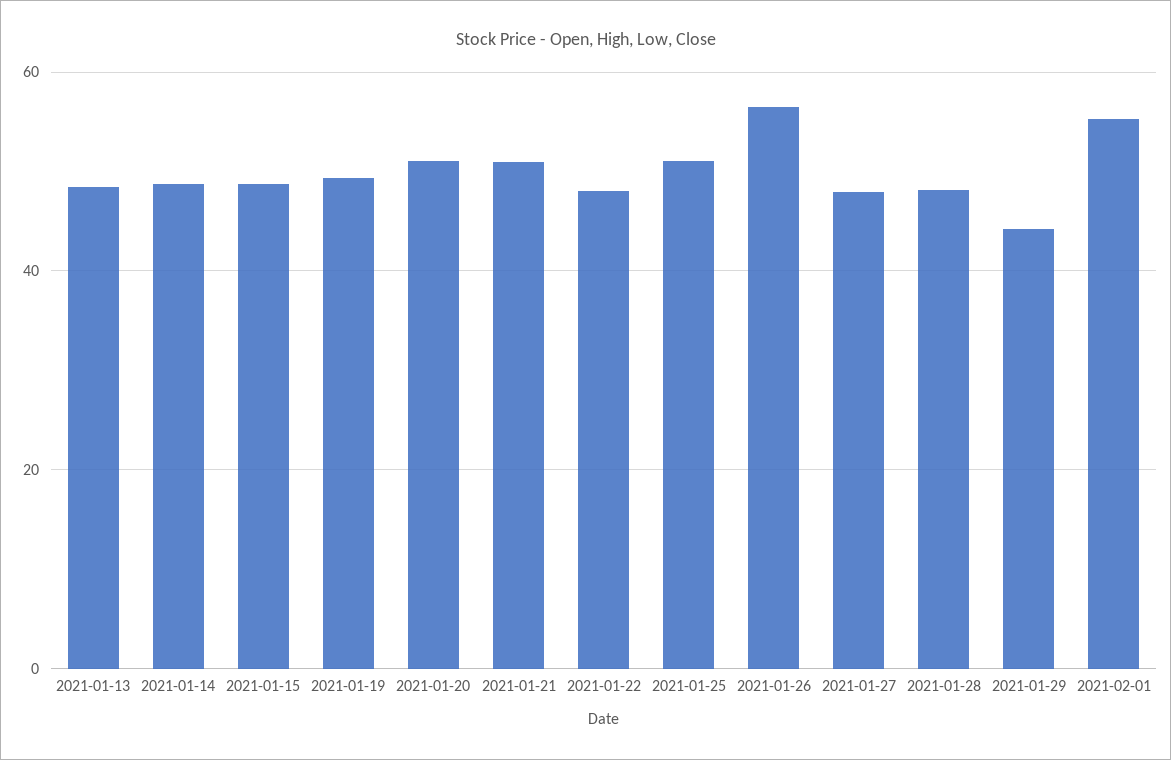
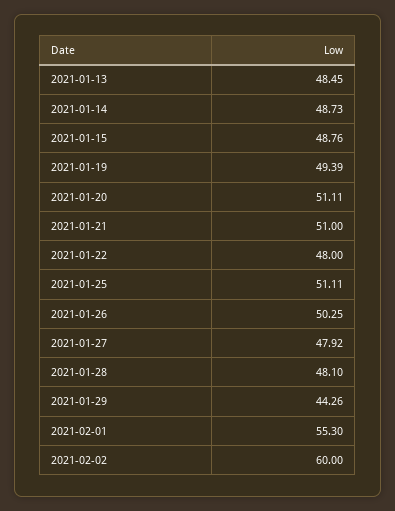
2021-01-26: 56 -> 50.25
2021-02-02: none -> 60

